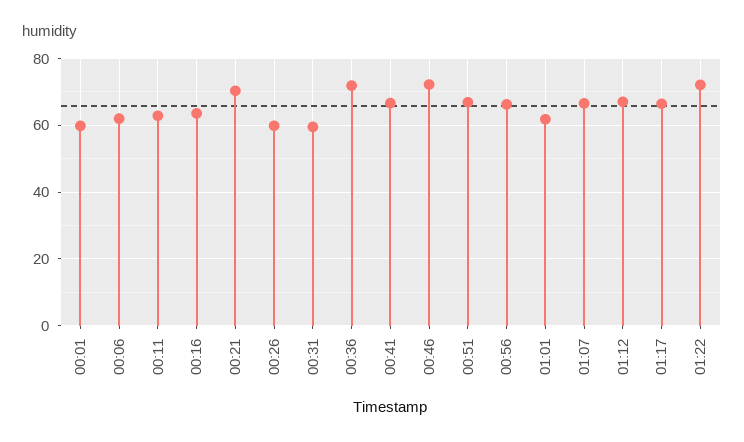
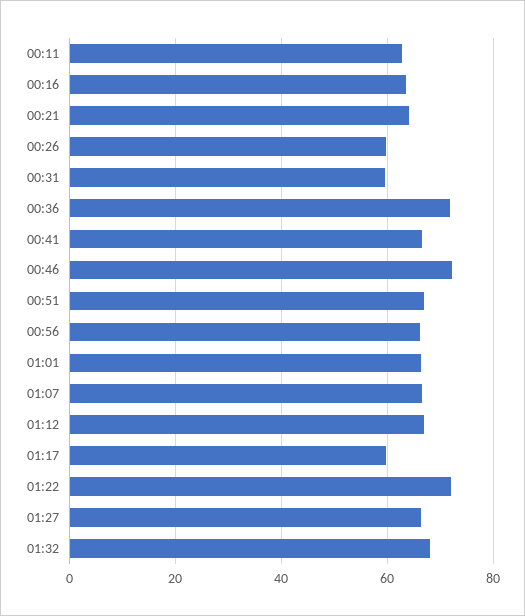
00:01: 60 -> none
00:06: 62 -> none
00:21: 70 -> 64
01:01: 62 -> 66
01:17: 66 -> 60
01:27: none -> 66
01:32: none -> 68

